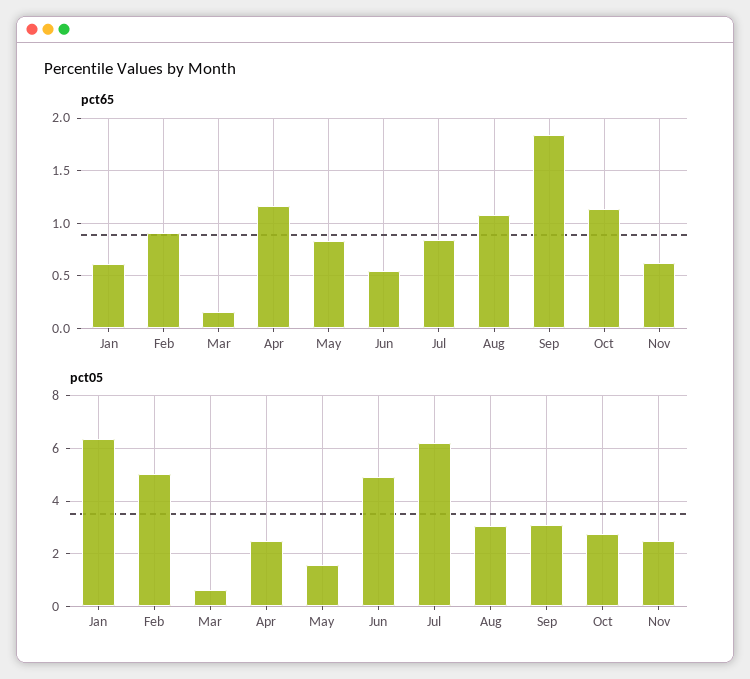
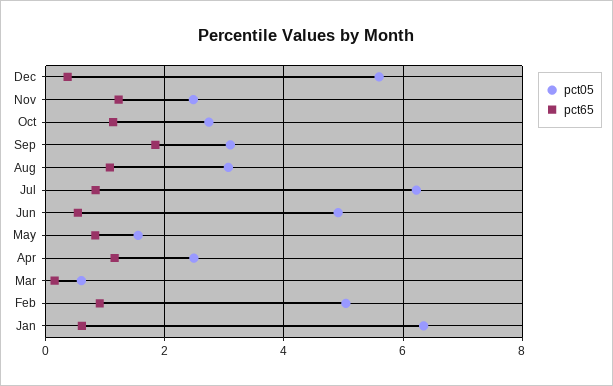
pct65, Nov: 0.6 -> 1.2
pct05, Dec: none -> 5.6
pct65, Dec: none -> 0.4

